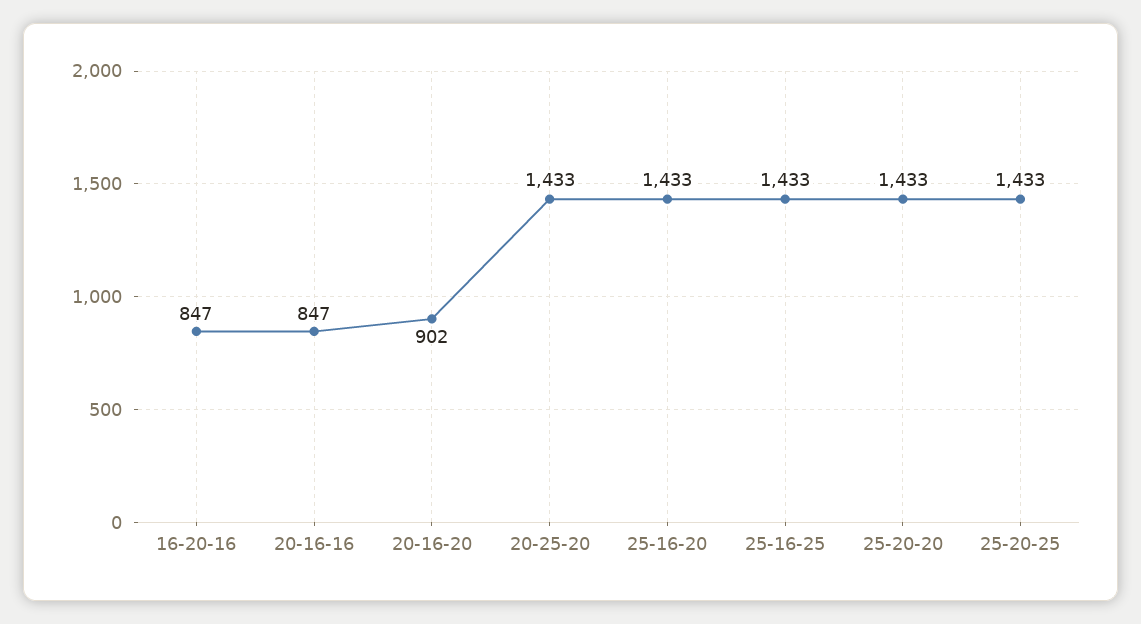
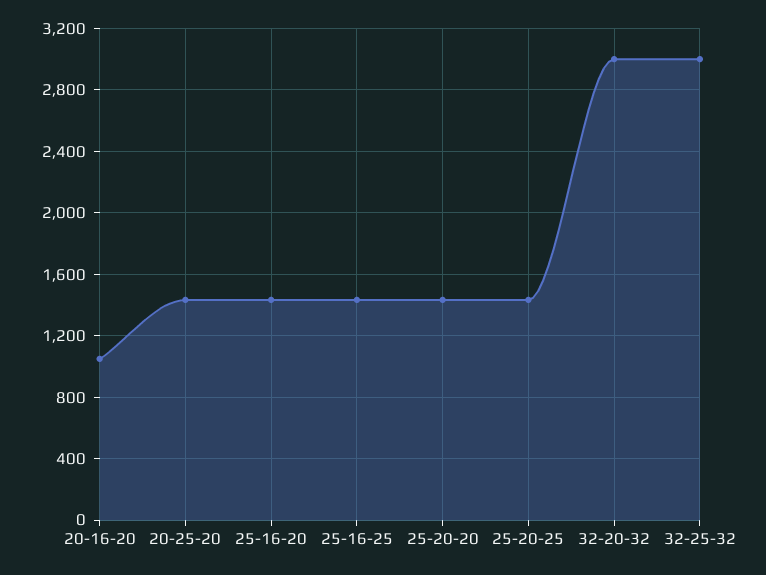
16-20-16: 847 -> none
20-16-16: 847 -> none
20-16-20: 902 -> 1050
32-20-32: none -> 3000
32-25-32: none -> 3000

